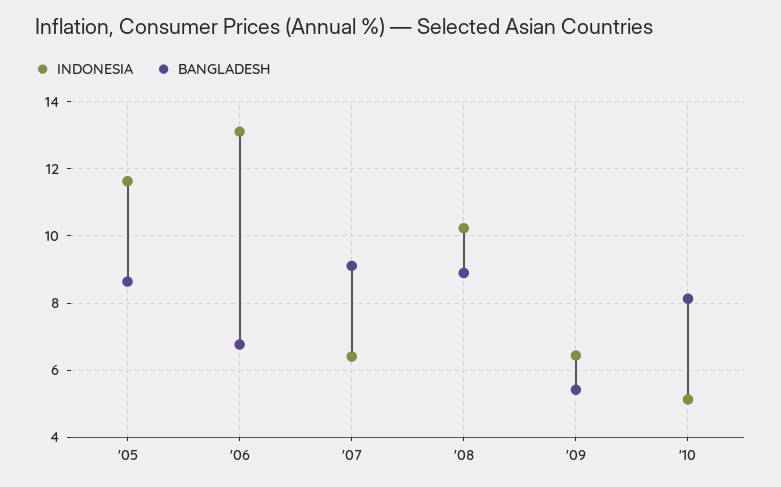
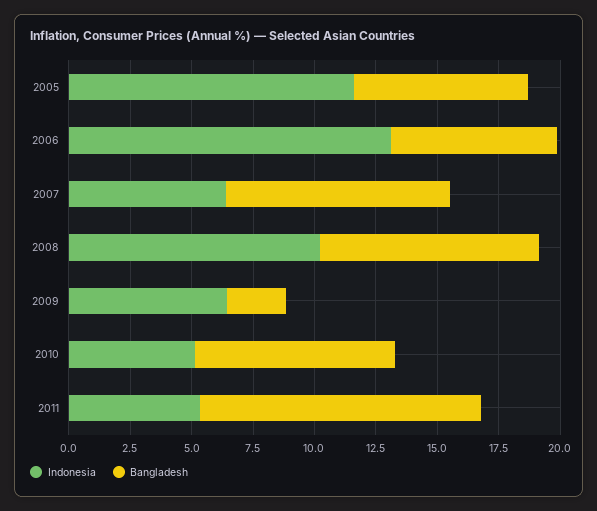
BANGLADESH, '05: 8.6 -> 7
BANGLADESH, '09: 5.4 -> 2.5
INDONESIA, 2011: none -> 5.5
BANGLADESH, 2011: none -> 11.5

